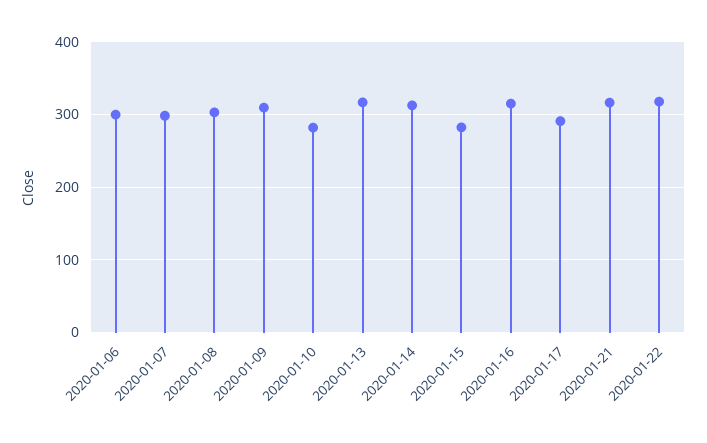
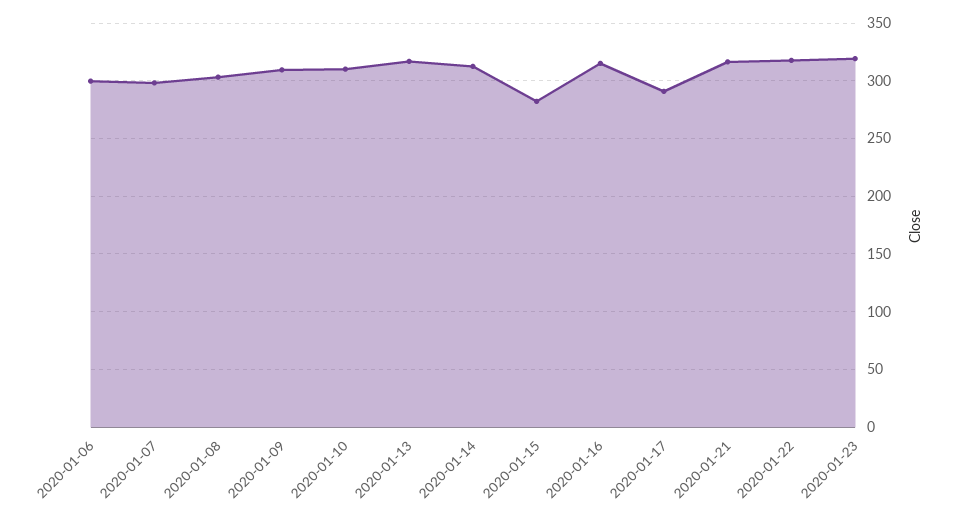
2020-01-10: 280 -> 310
2020-01-23: none -> 320

